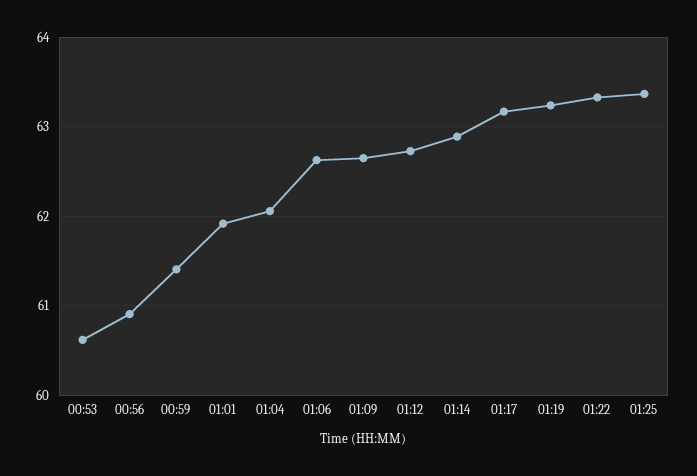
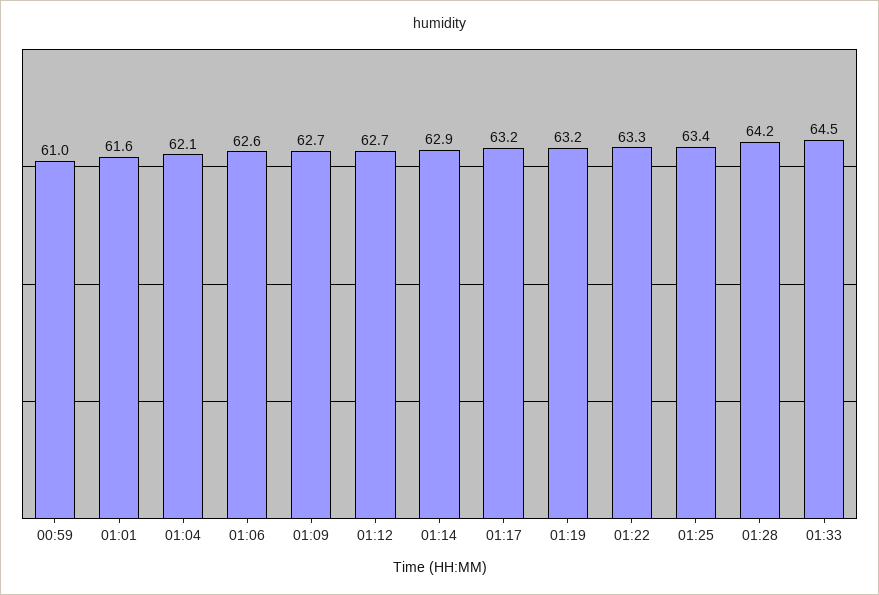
00:53: 60.6 -> none
00:56: 60.9 -> none
00:59: 61.4 -> 61
01:01: 61.9 -> 61.6
01:28: none -> 64.2
01:33: none -> 64.5

